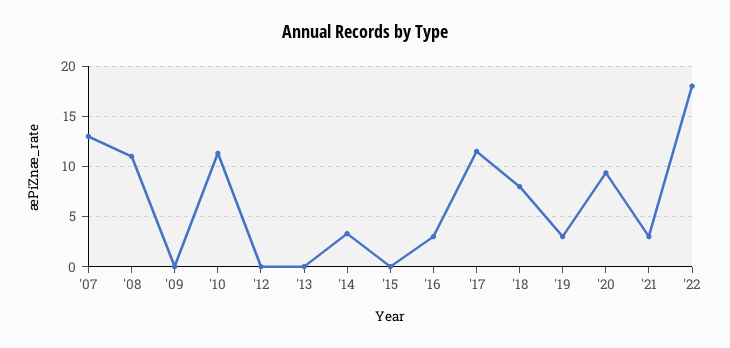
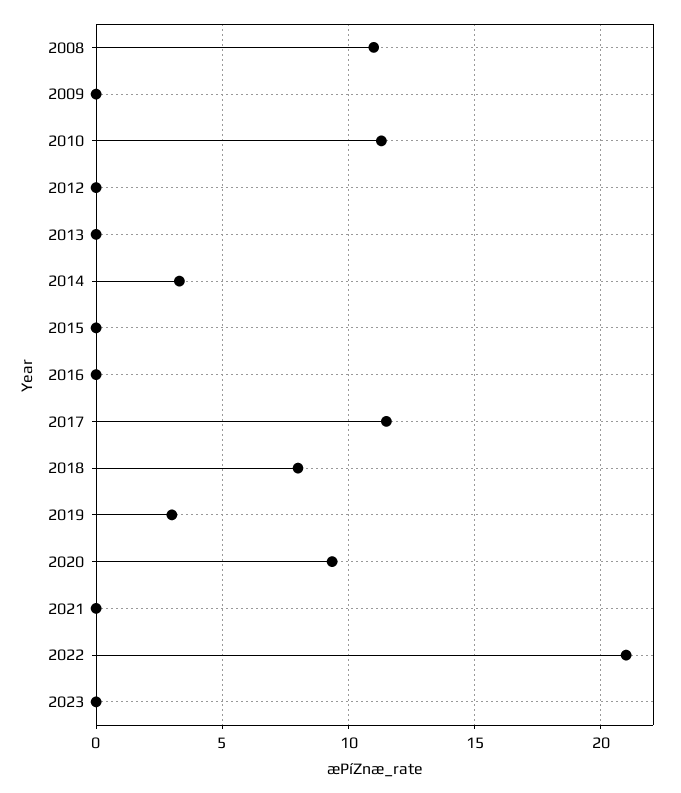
'07: 13 -> none
'16: 3 -> 0
'21: 3 -> 0
'22: 18 -> 21
2023: none -> 0

